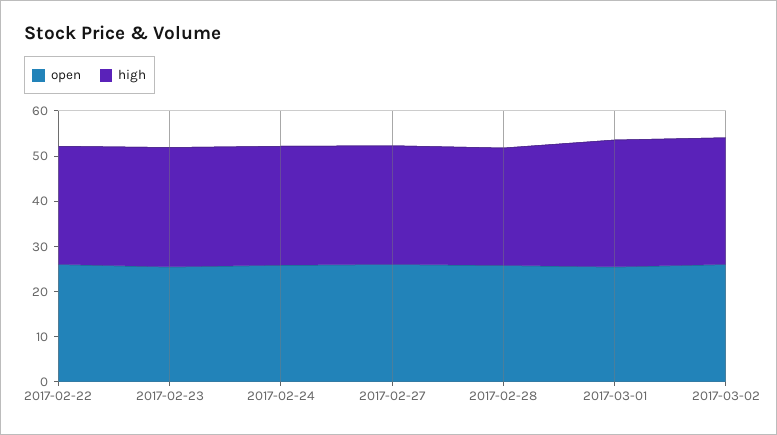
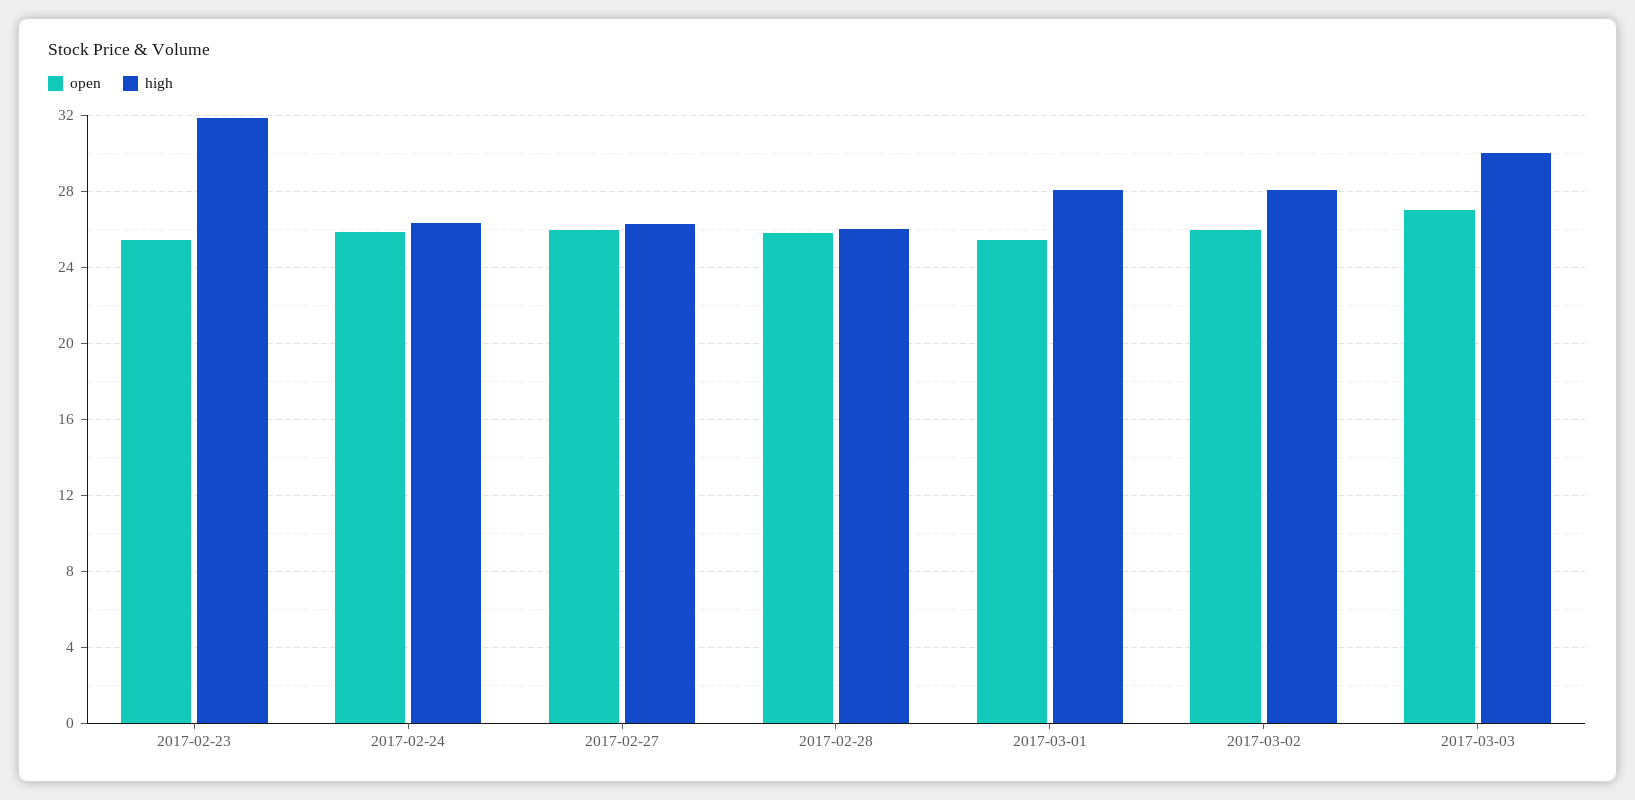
open, 2017-02-22: 26 -> none
high, 2017-02-22: 26 -> none
high, 2017-02-23: 26 -> 32
open, 2017-03-03: none -> 27
high, 2017-03-03: none -> 30

